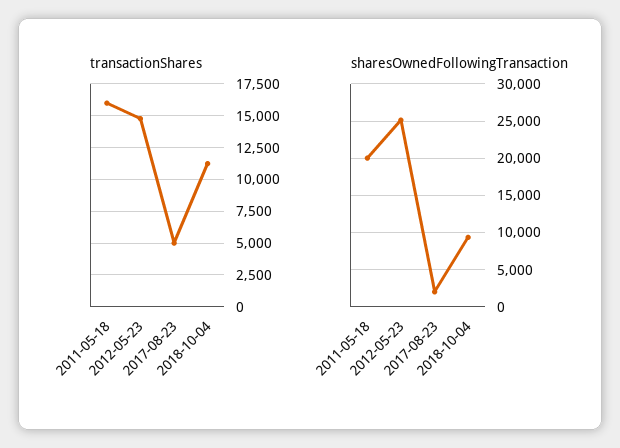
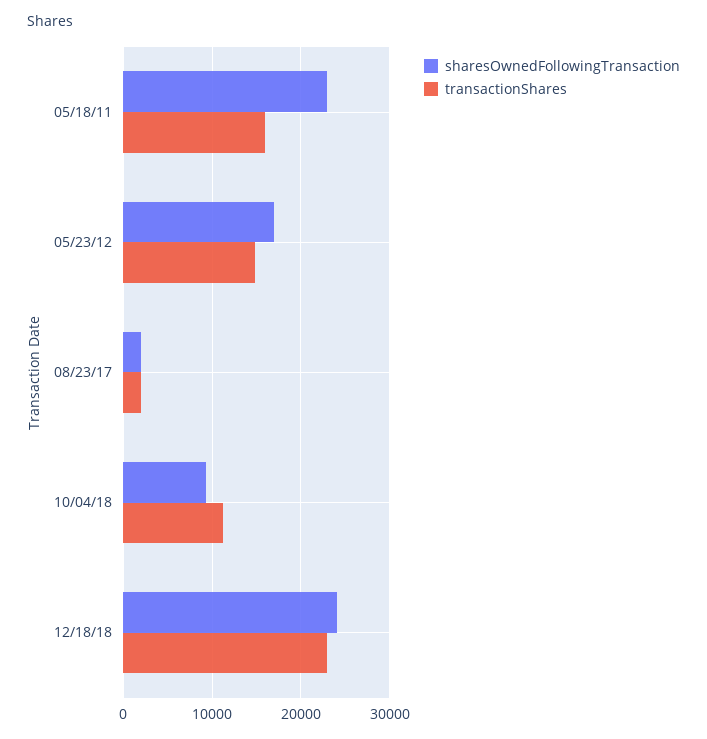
transactionShares, 2017-08-23: 5000 -> 2000
sharesOwnedFollowingTransaction, 2011-05-18: 20000 -> 23000
sharesOwnedFollowingTransaction, 2012-05-23: 25000 -> 17000
sharesOwnedFollowingTransaction, 12/18/18: none -> 24000
transactionShares, 12/18/18: none -> 23000

